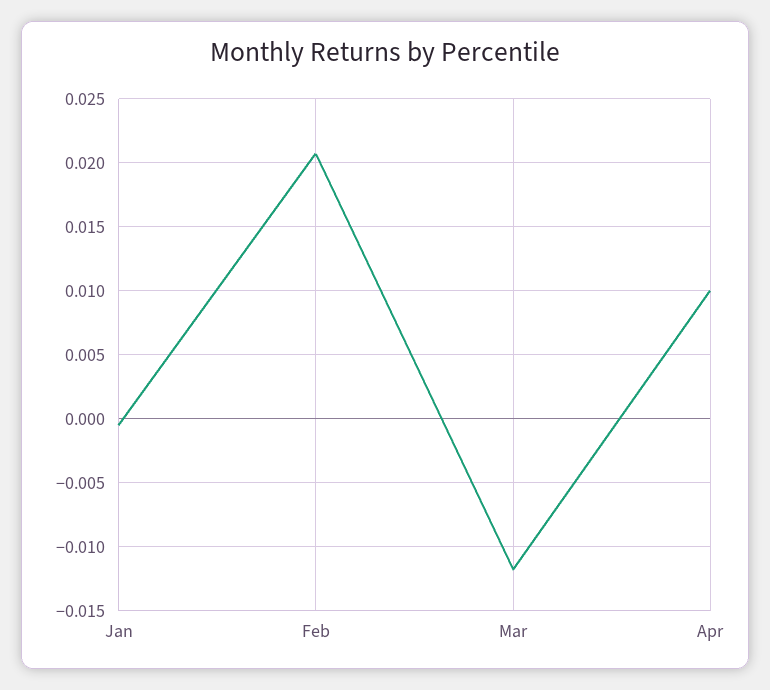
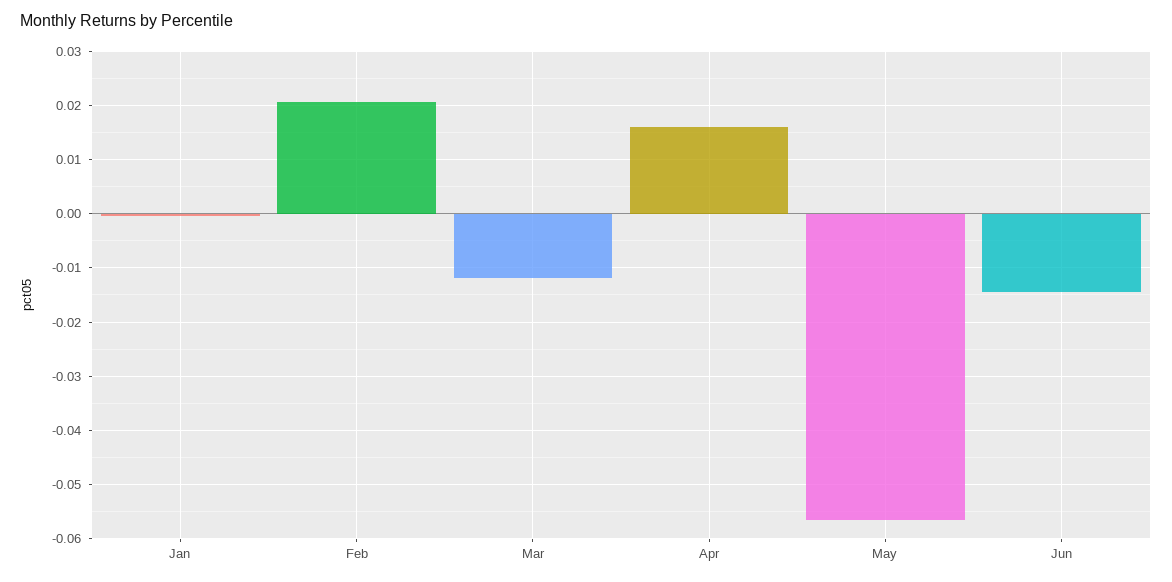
Apr: 0.01 -> 0.016
May: none -> -0.056
Jun: none -> -0.014

